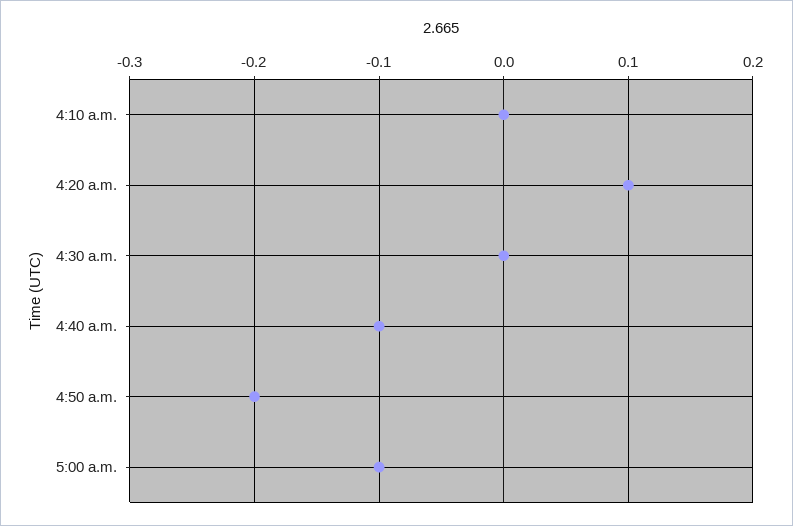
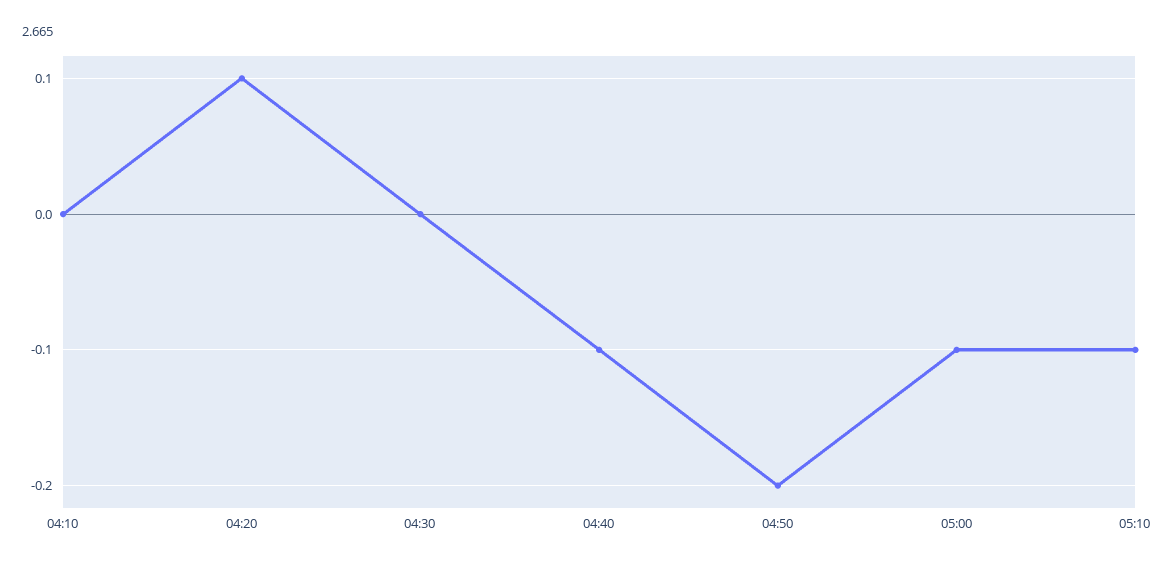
05:10: none -> -0.1

